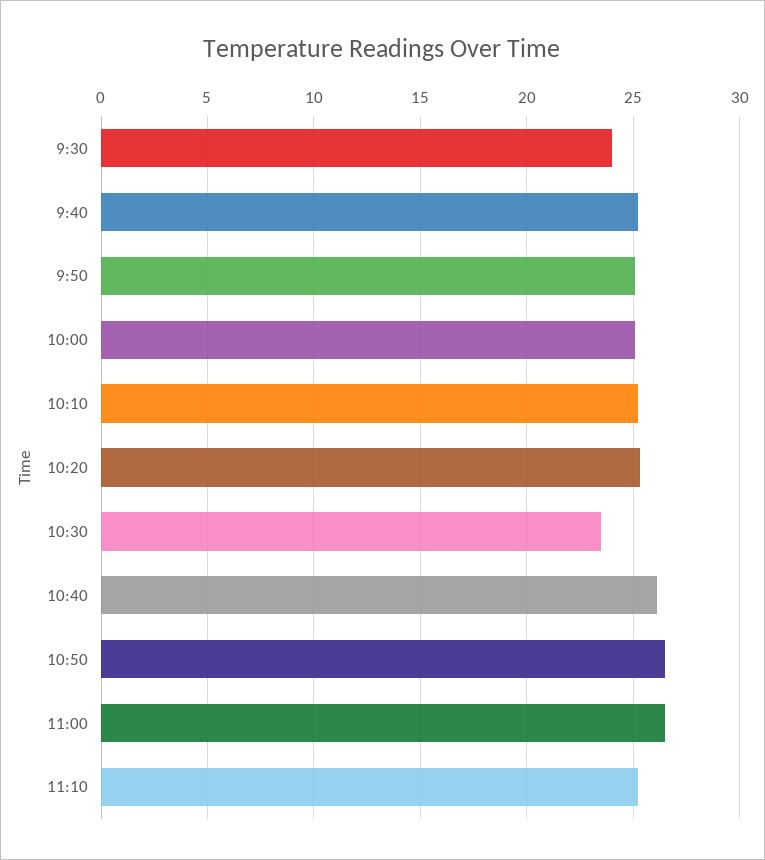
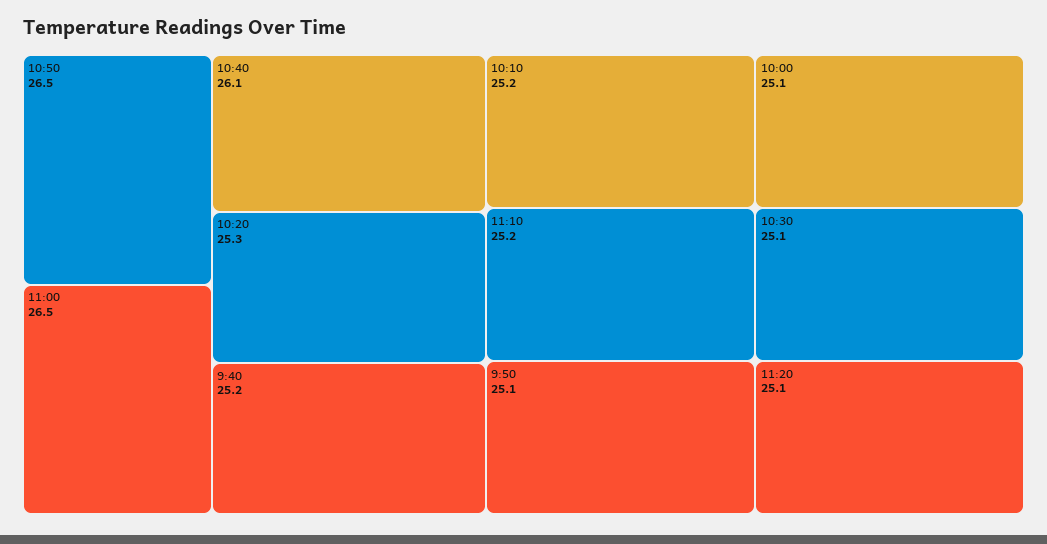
9:30: 24 -> none
10:30: 23.5 -> 25.1
11:20: none -> 25.1

